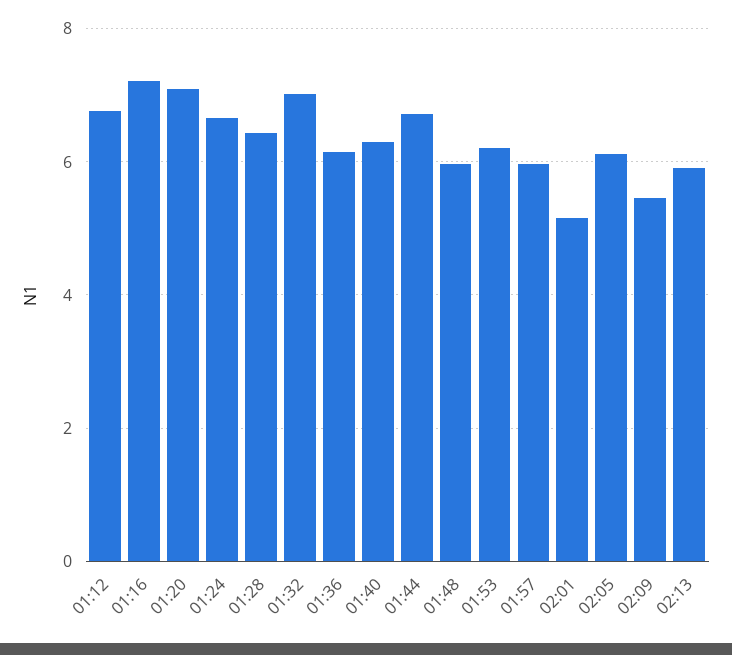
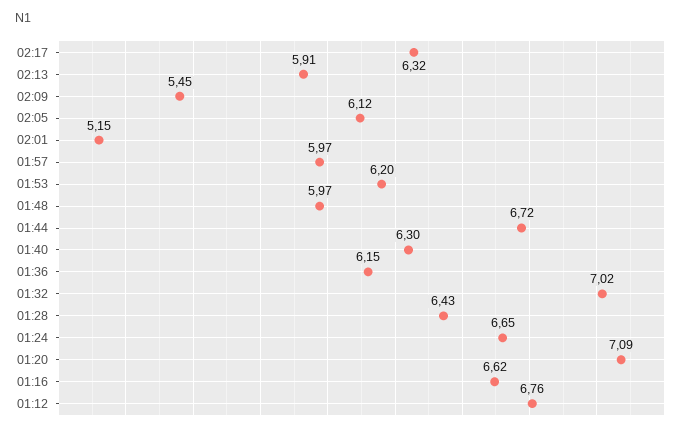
01:16: 7.2 -> 6.62
02:17: none -> 6.32

